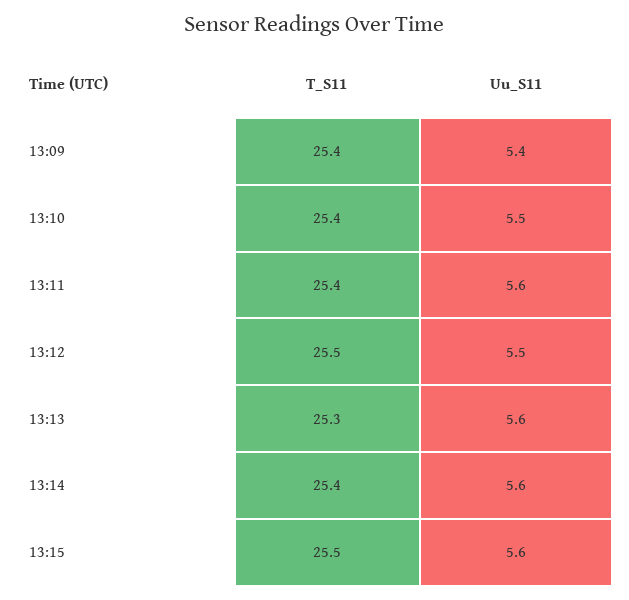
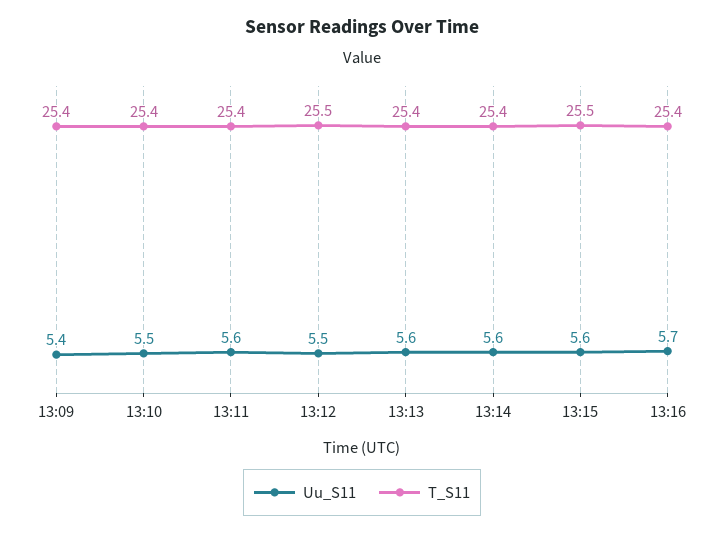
T_S11, 13:13: 25.3 -> 25.4
Uu_S11, 13:16: none -> 5.7
T_S11, 13:16: none -> 25.4

